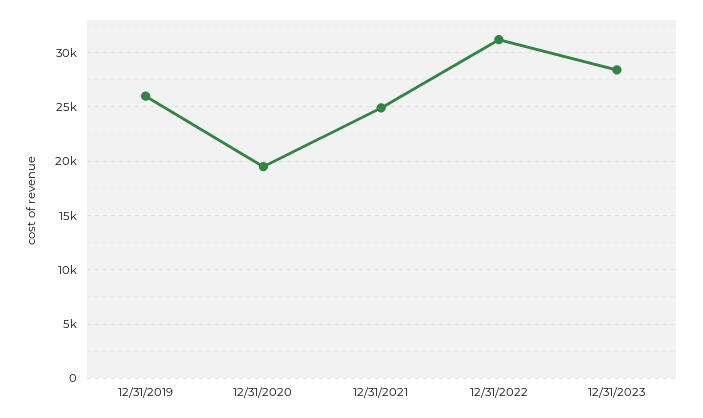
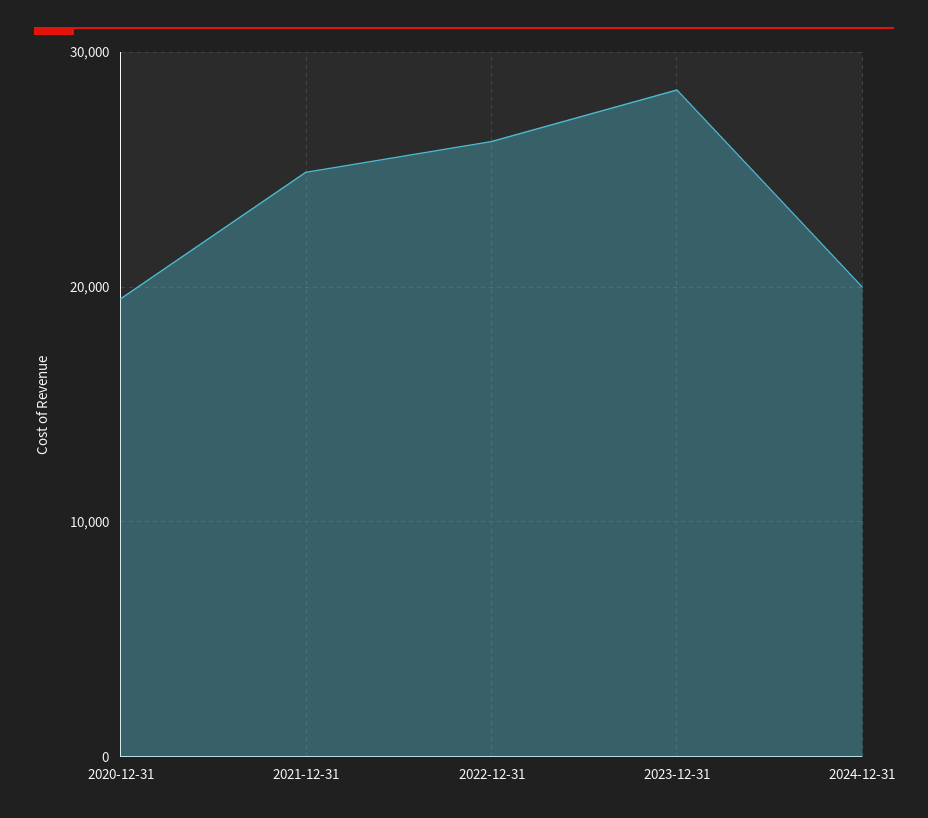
12/31/2019: 26000 -> none
12/31/2022: 31000 -> 26000
2024-12-31: none -> 20000

